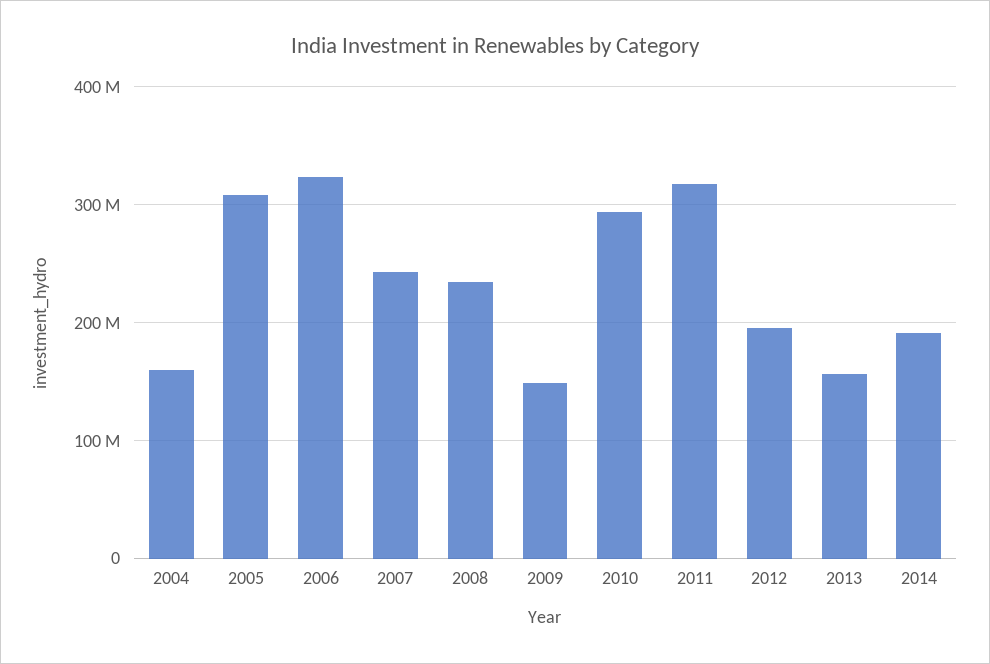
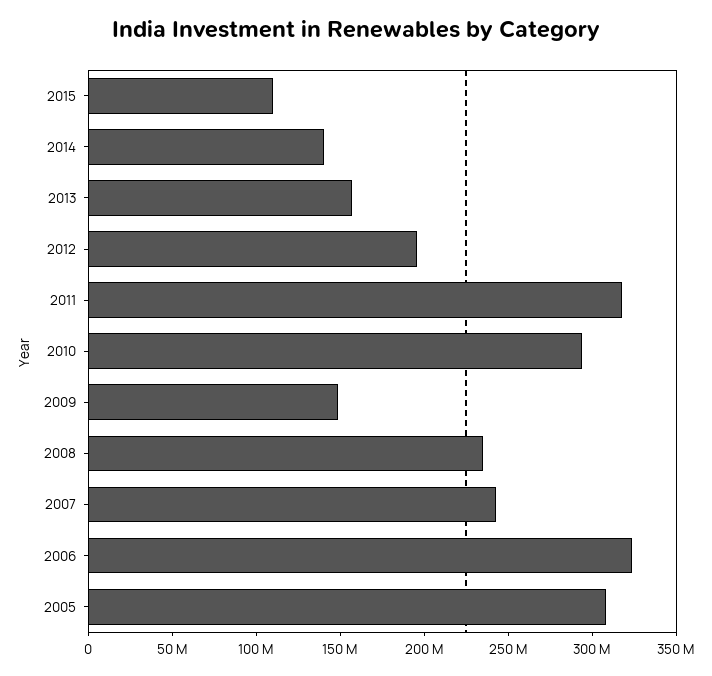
2004: 160000000 -> none
2014: 190000000 -> 140000000
2015: none -> 110000000

